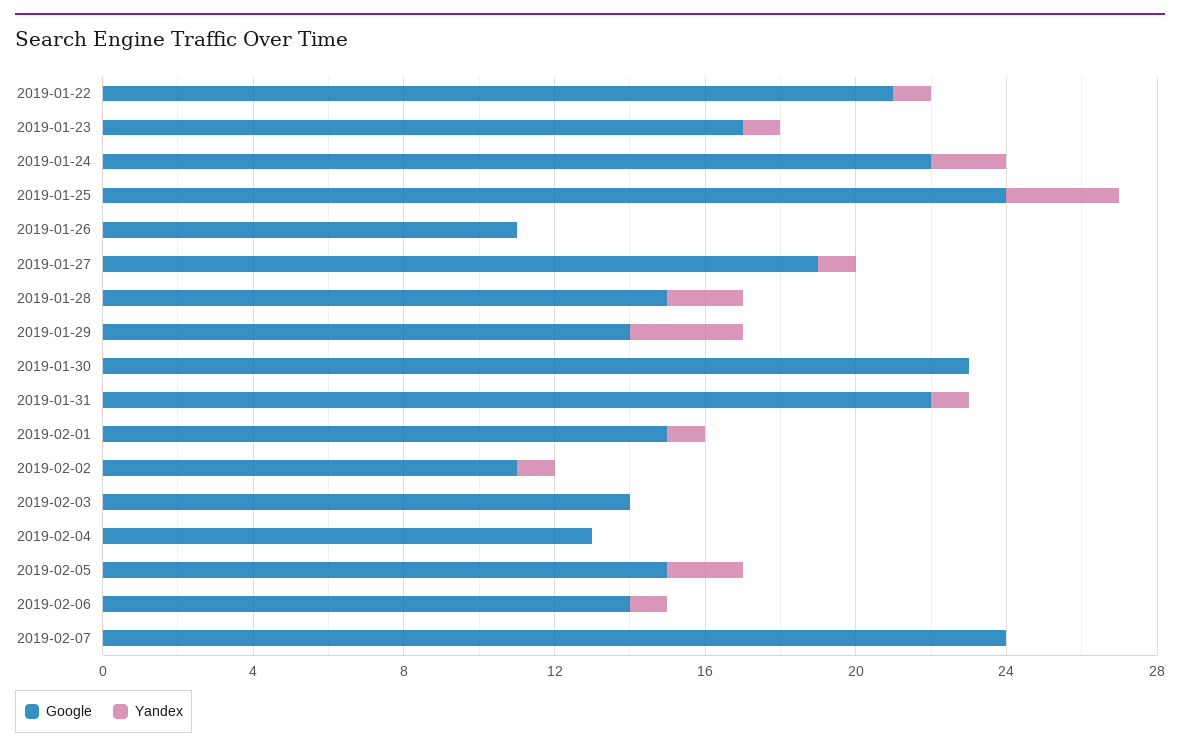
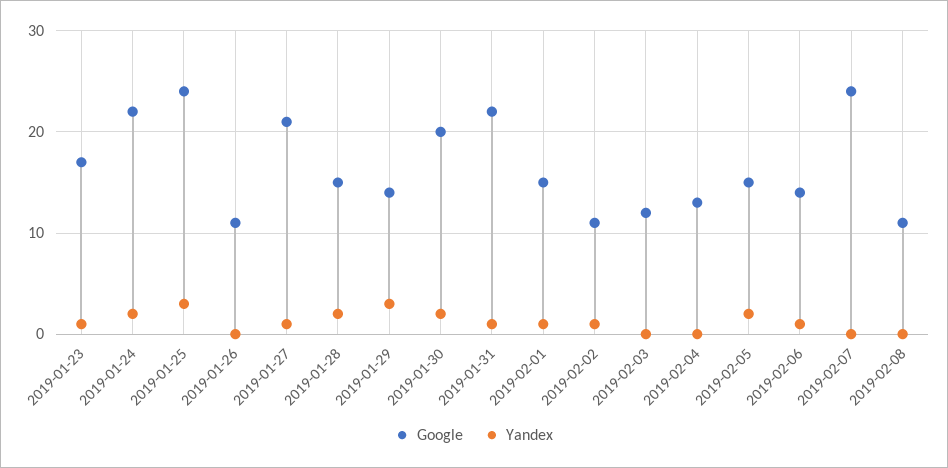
Google, 2019-01-22: 21 -> none
Yandex, 2019-01-22: 1 -> none
Google, 2019-01-27: 19 -> 21
Google, 2019-01-30: 23 -> 20
Yandex, 2019-01-30: 0 -> 2
Google, 2019-02-03: 14 -> 12
Google, 2019-02-08: none -> 11
Yandex, 2019-02-08: none -> 0

